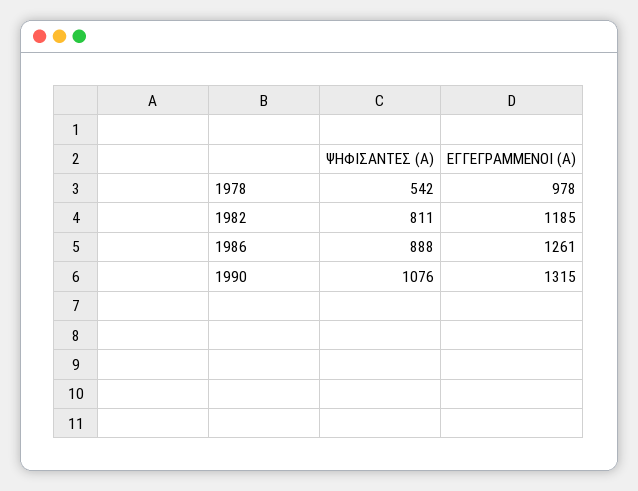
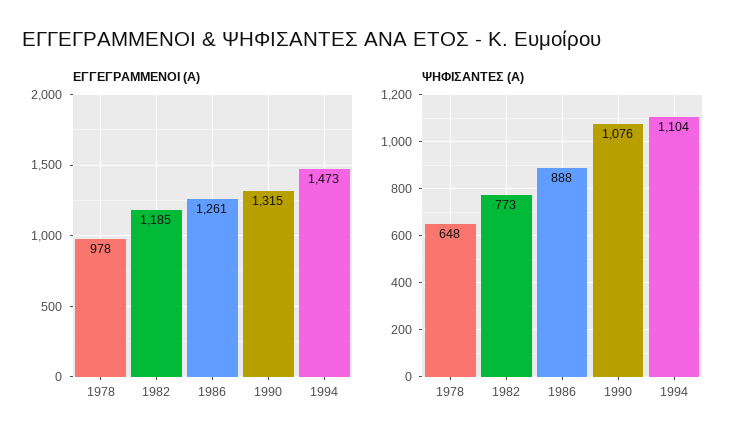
ΨΗΦΙΣΑΝΤΕΣ (Α), 1978: 542 -> 648
ΨΗΦΙΣΑΝΤΕΣ (Α), 1982: 811 -> 773
ΕΓΓΕΓΡΑΜΜΕΝΟΙ (Α), 1994: none -> 1473
ΨΗΦΙΣΑΝΤΕΣ (Α), 1994: none -> 1104

